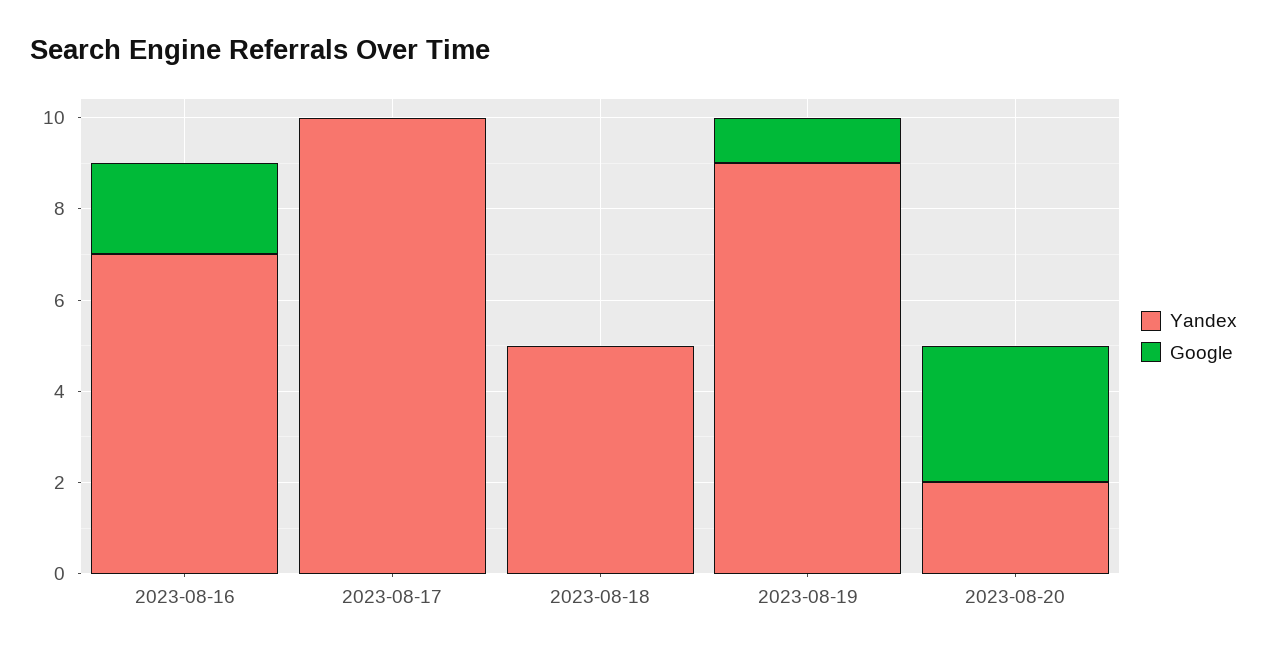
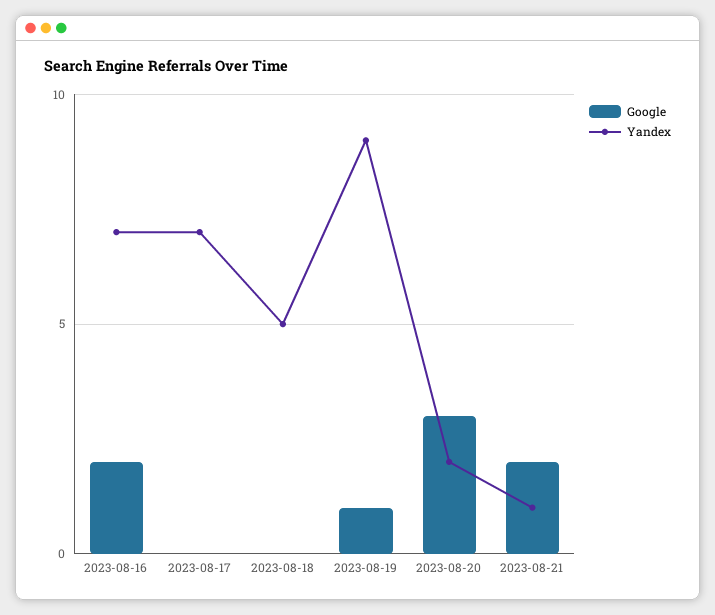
Yandex, 2023-08-17: 10 -> 7
Google, 2023-08-21: none -> 2
Yandex, 2023-08-21: none -> 1

